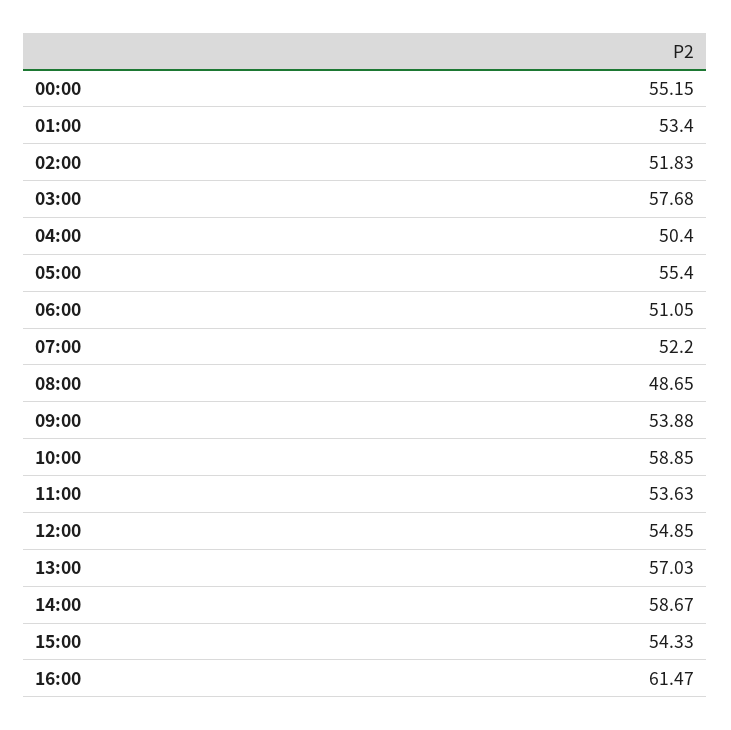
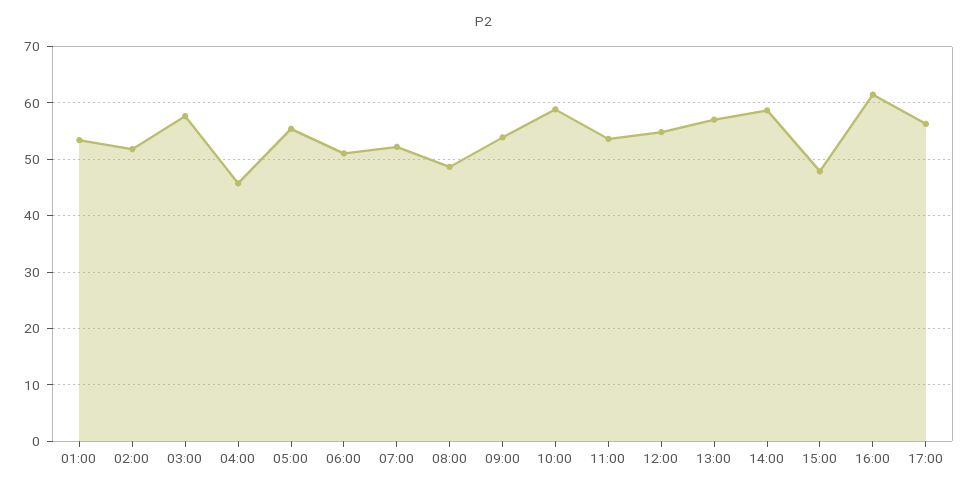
00:00: 55.15 -> none
04:00: 50.4 -> 46
15:00: 54.33 -> 48
17:00: none -> 56

